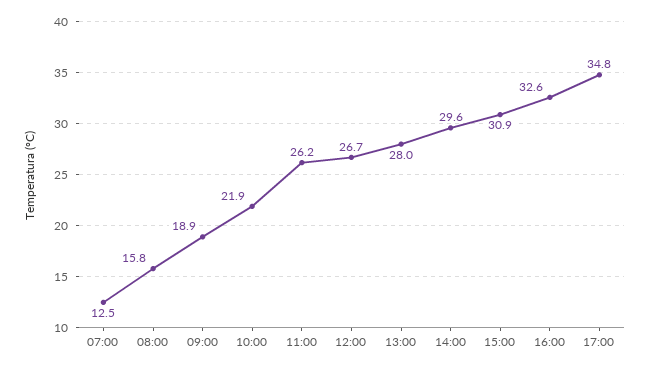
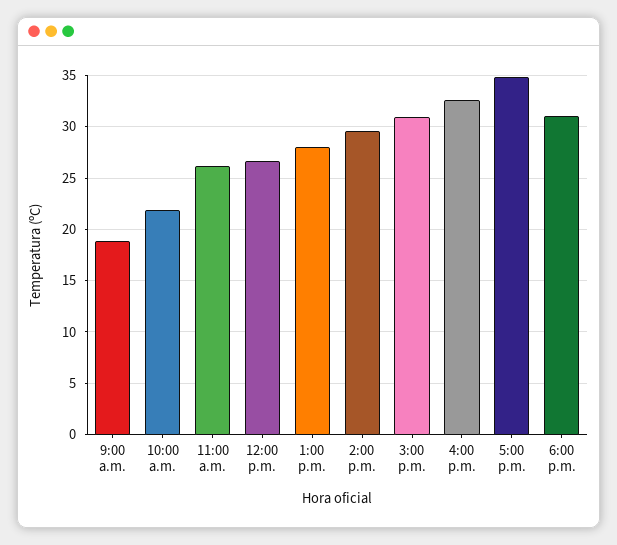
07:00: 12.5 -> none
08:00: 15.8 -> none
6:00 p.m.: none -> 31

